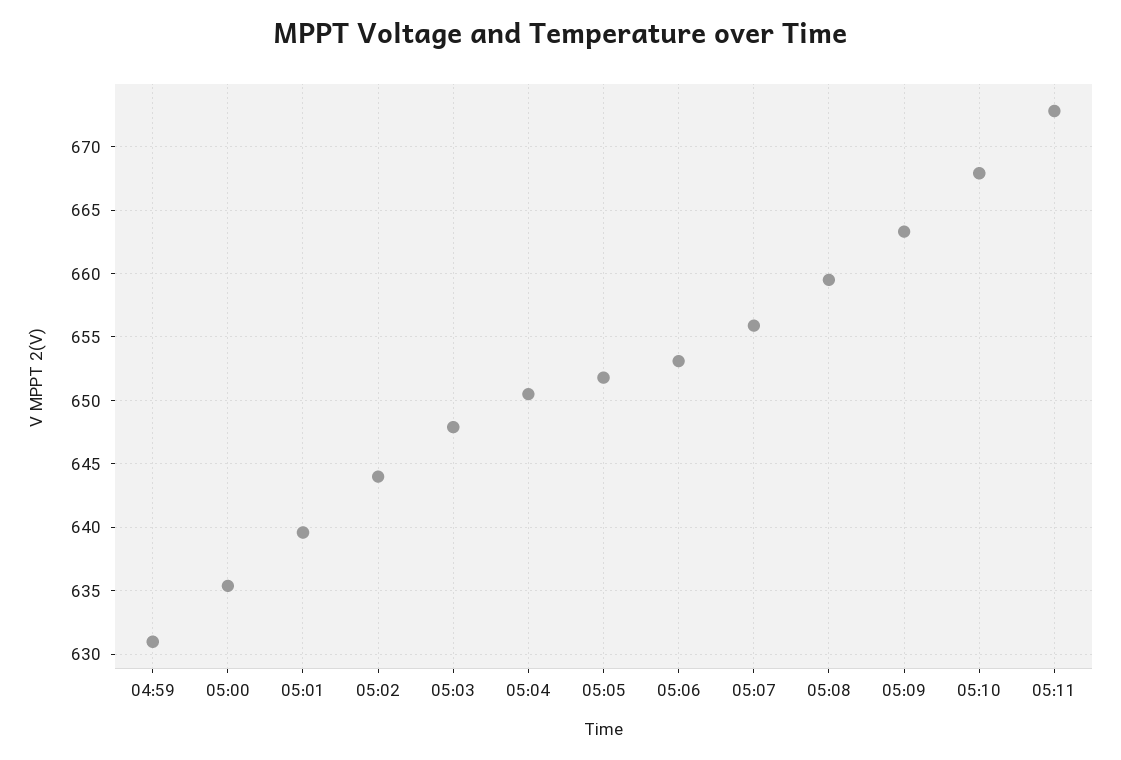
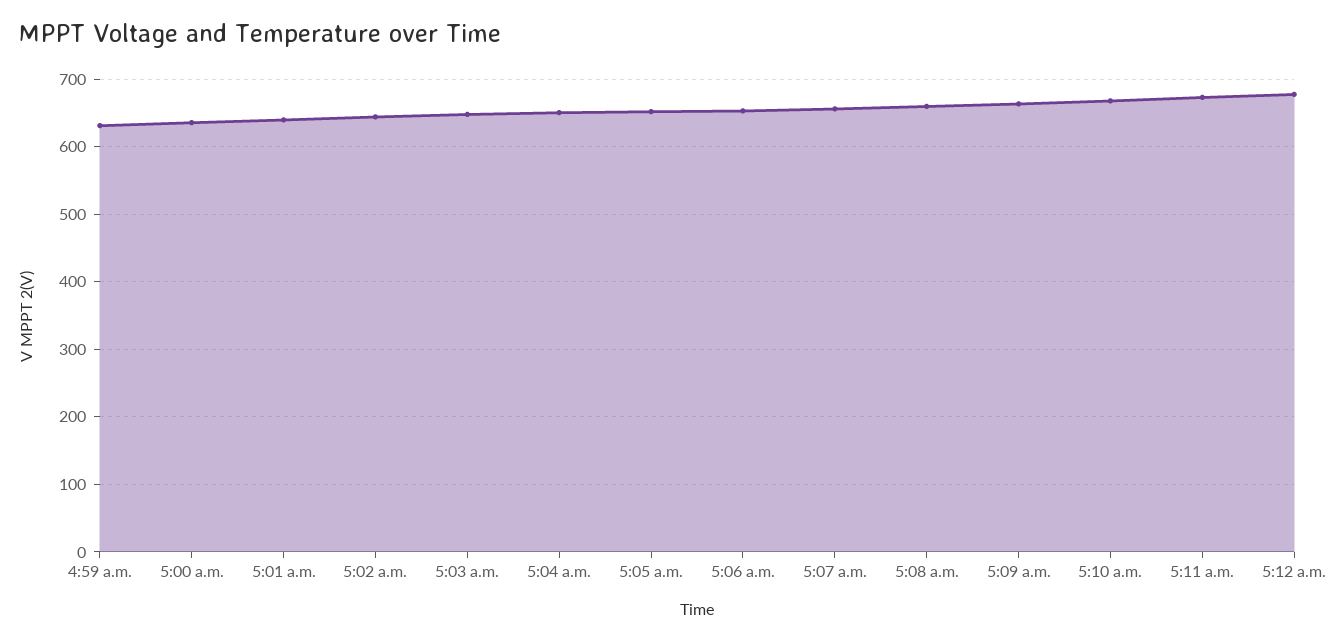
5:12 a.m.: none -> 680

